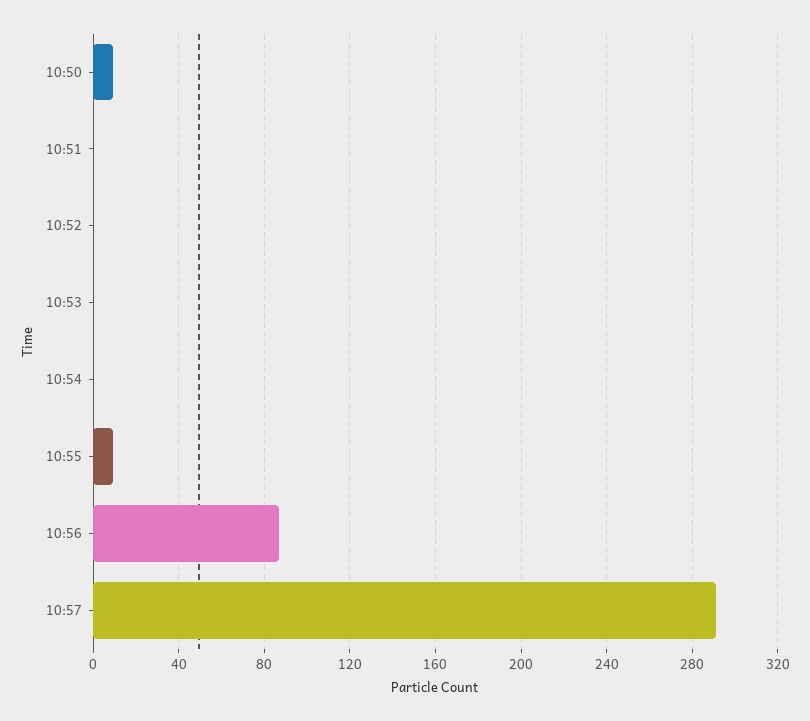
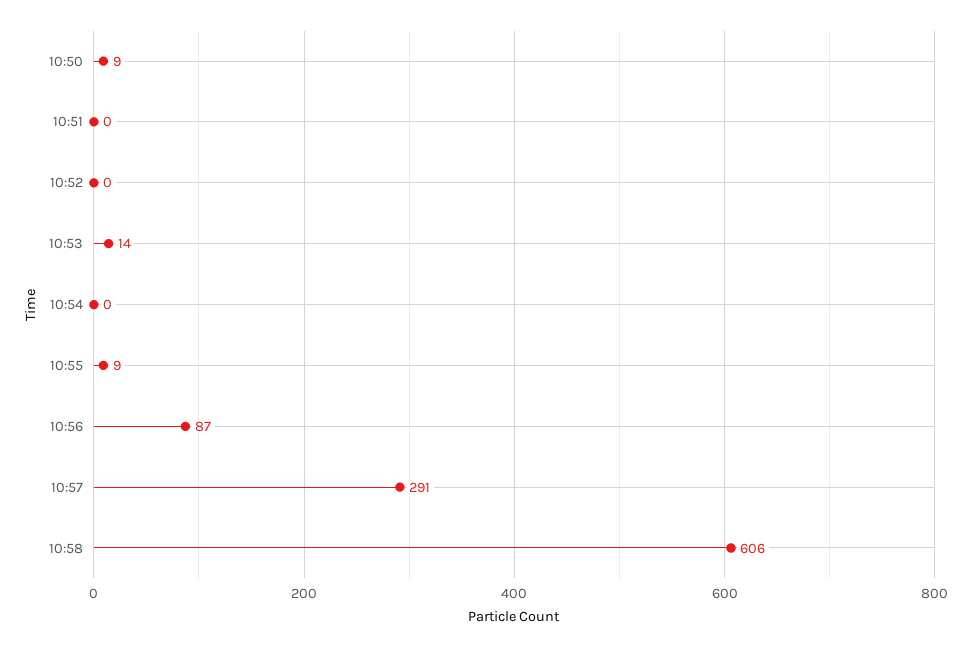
10:53: 0 -> 14
10:58: none -> 606

